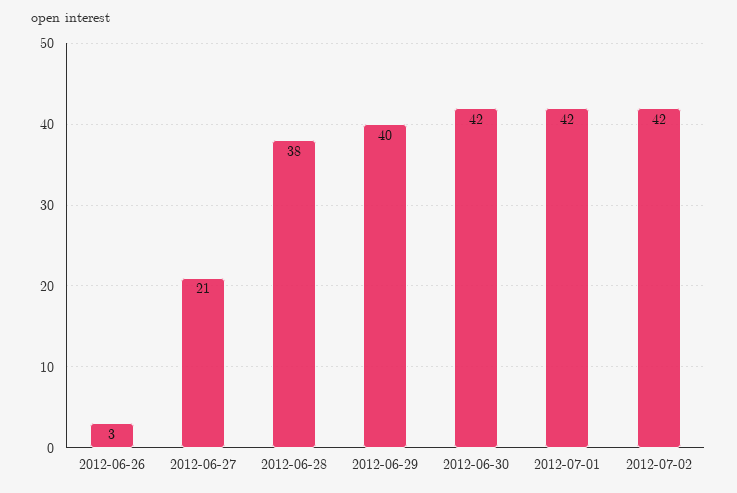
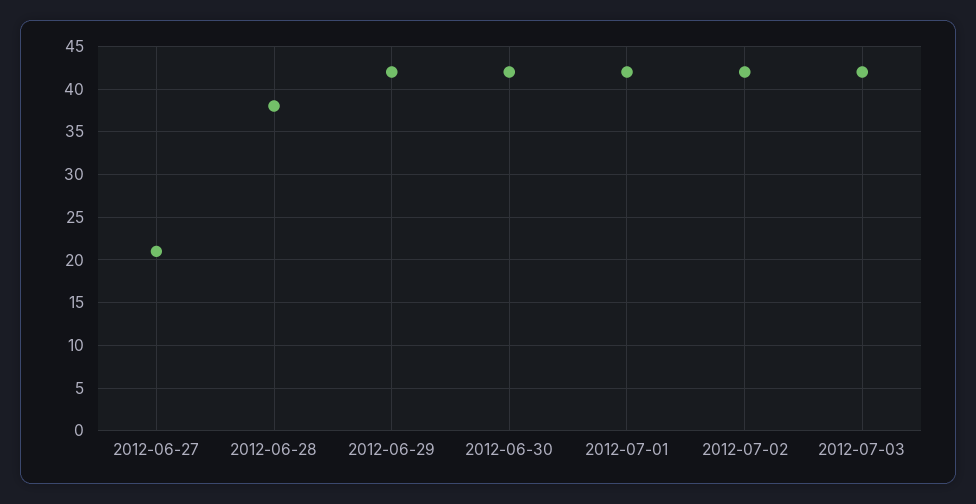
2012-06-26: 3 -> none
2012-06-29: 40 -> 42
2012-07-03: none -> 42

